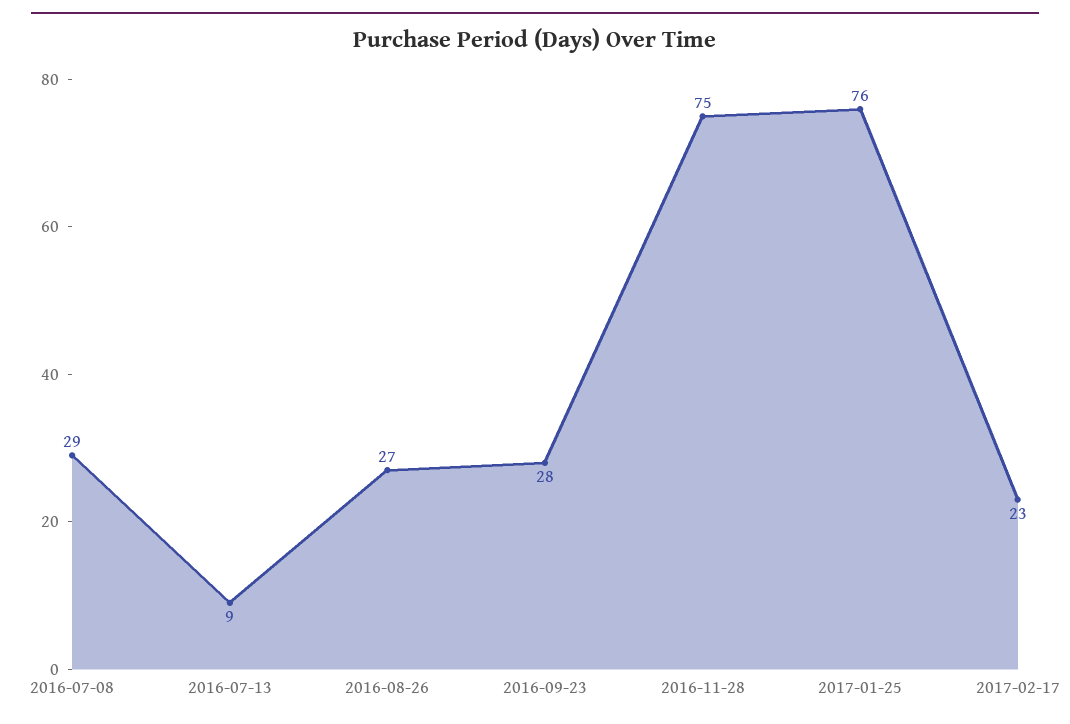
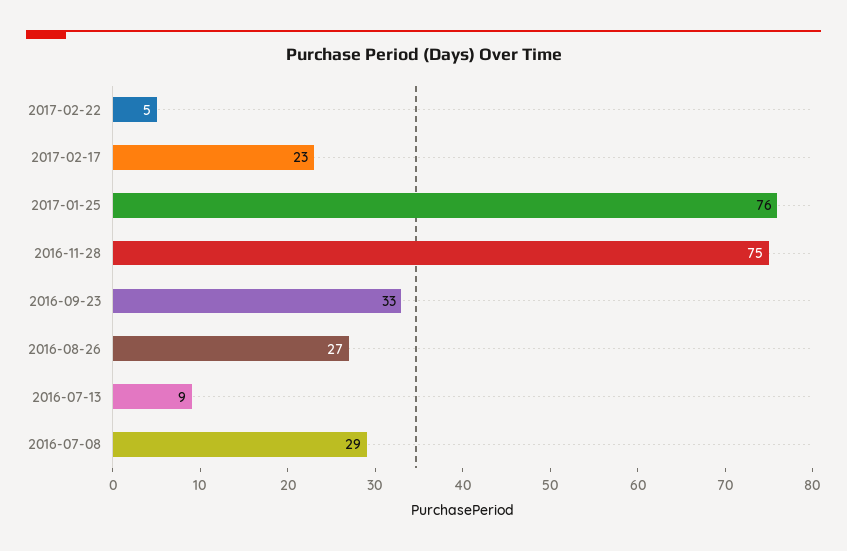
2016-09-23: 28 -> 33
2017-02-22: none -> 5

